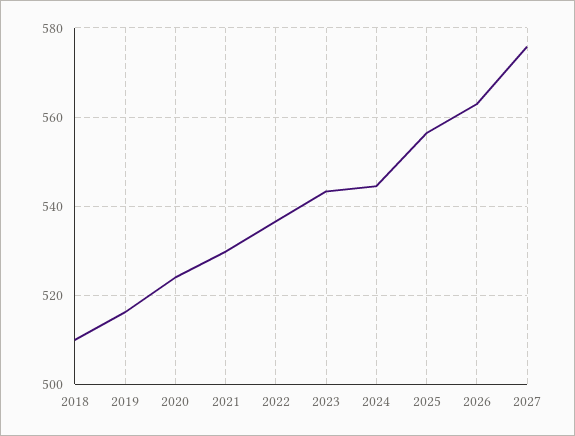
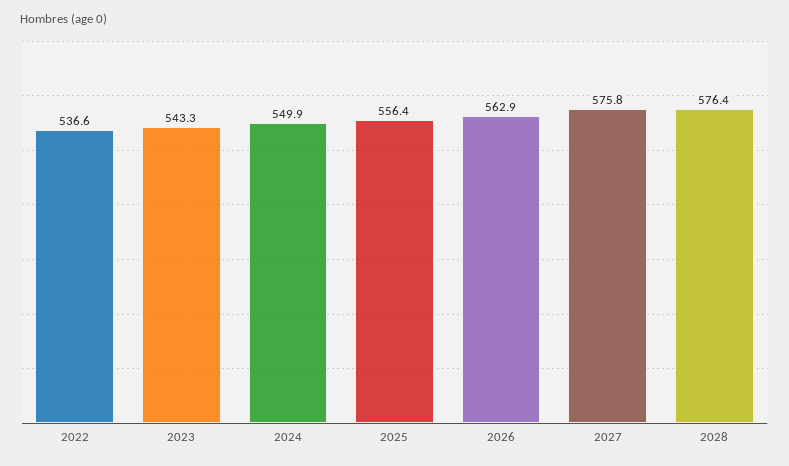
2018: 510 -> none
2019: 516 -> none
2020: 524 -> none
2021: 530 -> none
2024: 544 -> 549.9
2028: none -> 576.4

